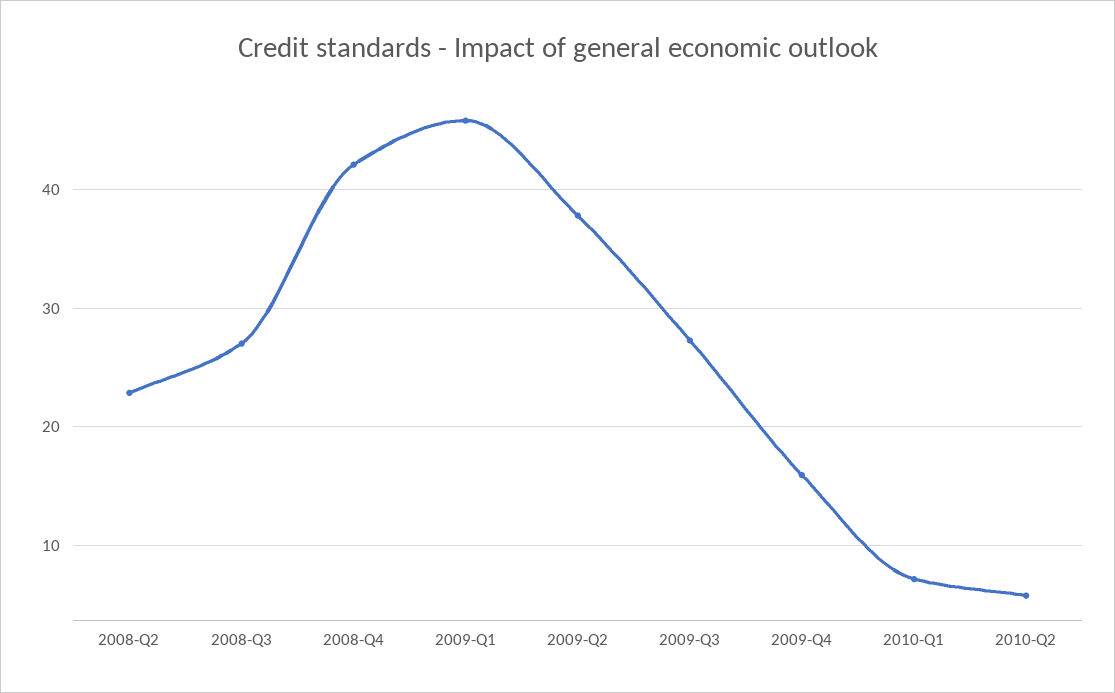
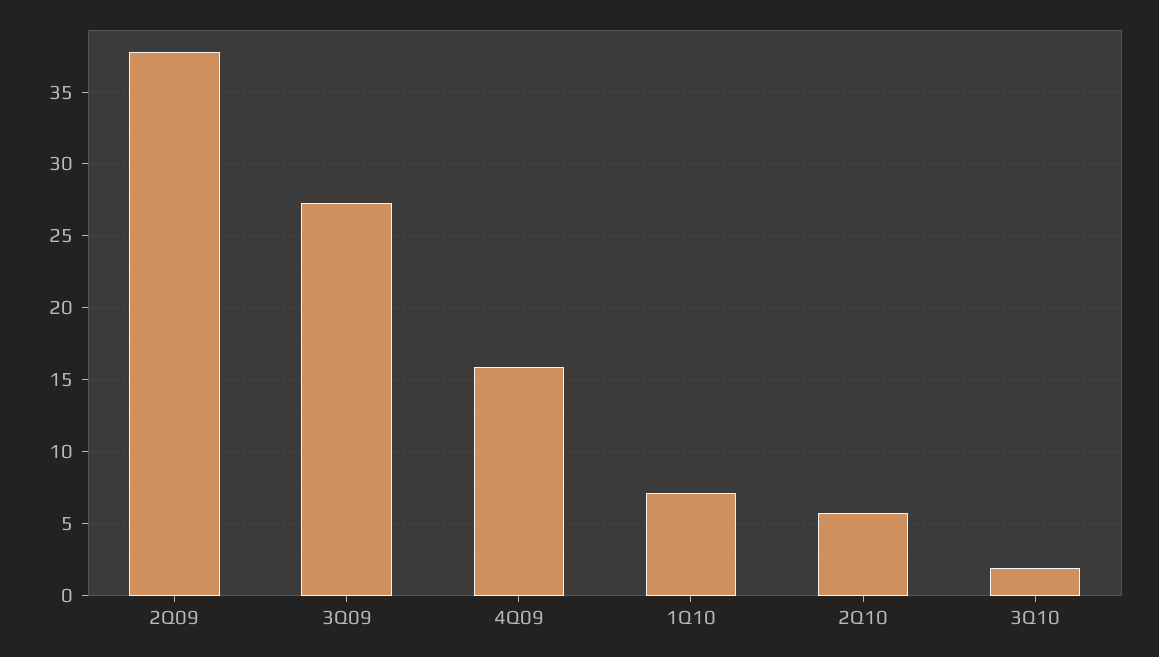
2008-Q2: 23 -> none
2008-Q3: 27 -> none
2008-Q4: 42 -> none
2009-Q1: 46 -> none
3Q10: none -> 2

